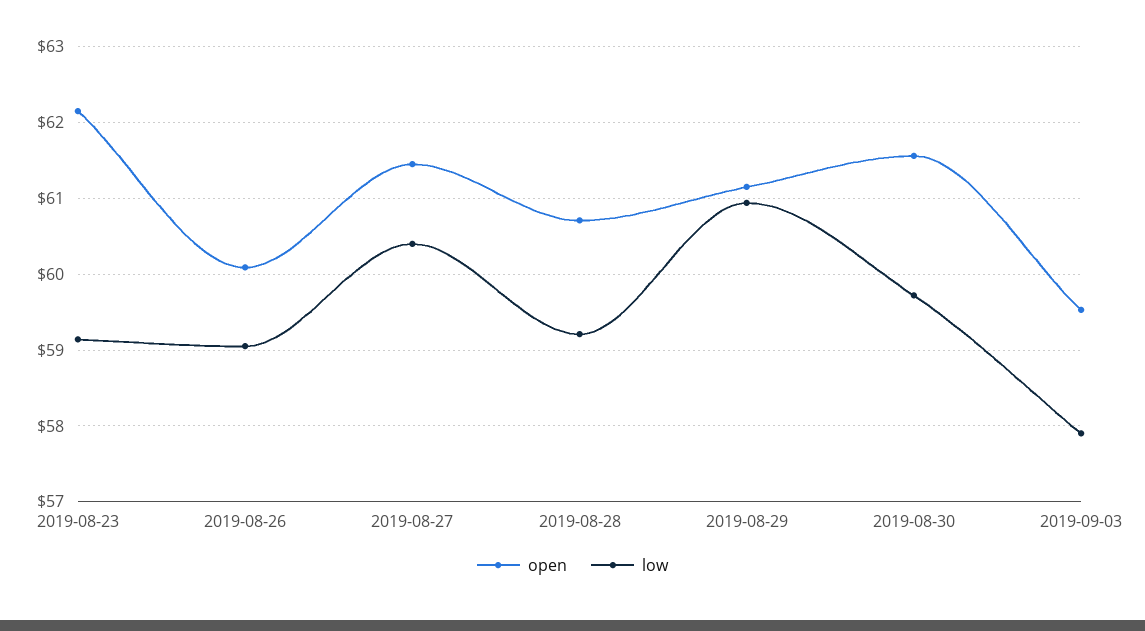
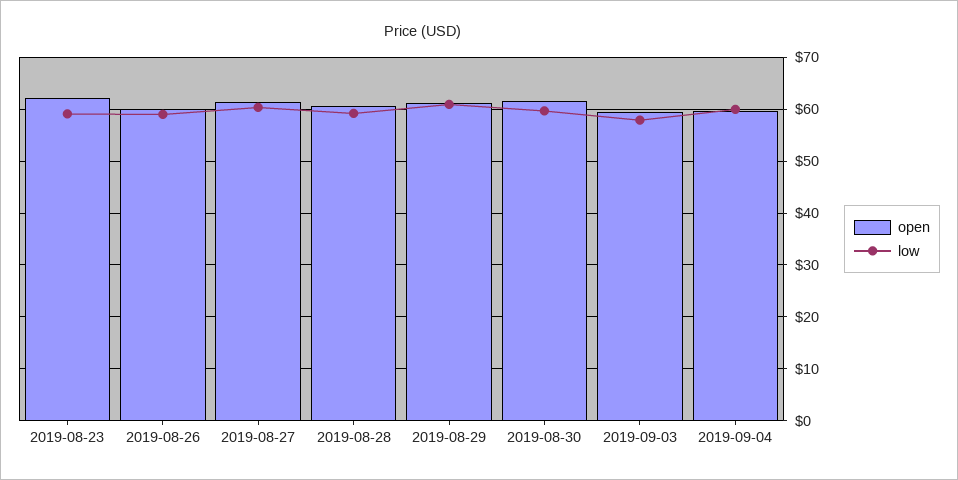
open, 2019-09-04: none -> 60
low, 2019-09-04: none -> 60

